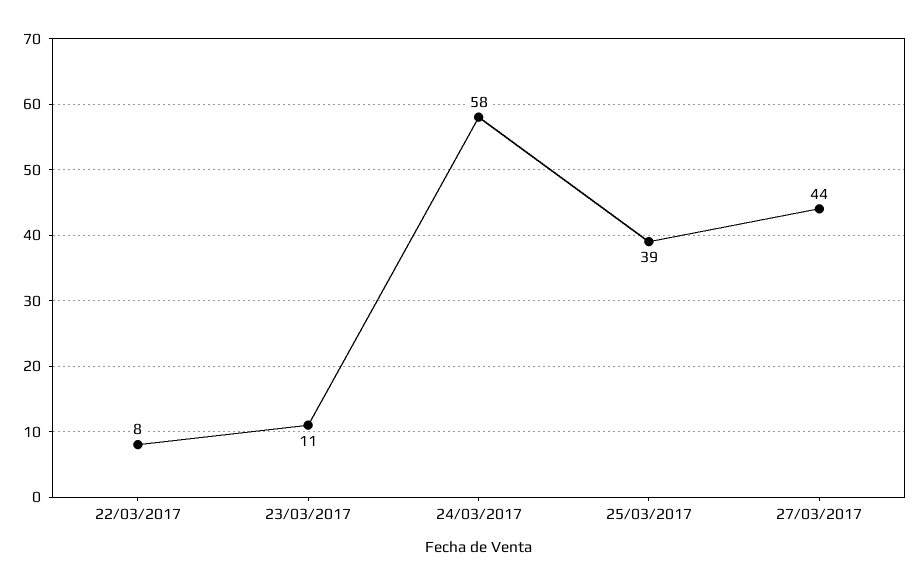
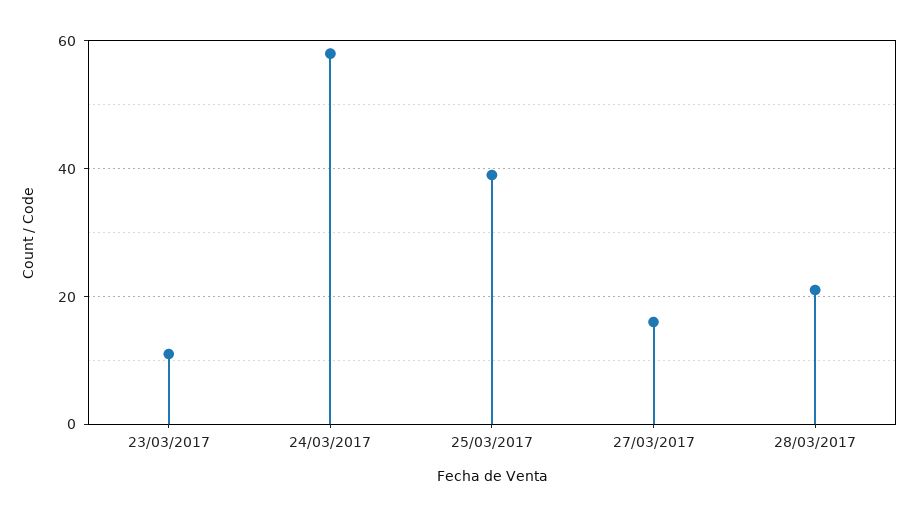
22/03/2017: 8 -> none
27/03/2017: 44 -> 15
28/03/2017: none -> 20

